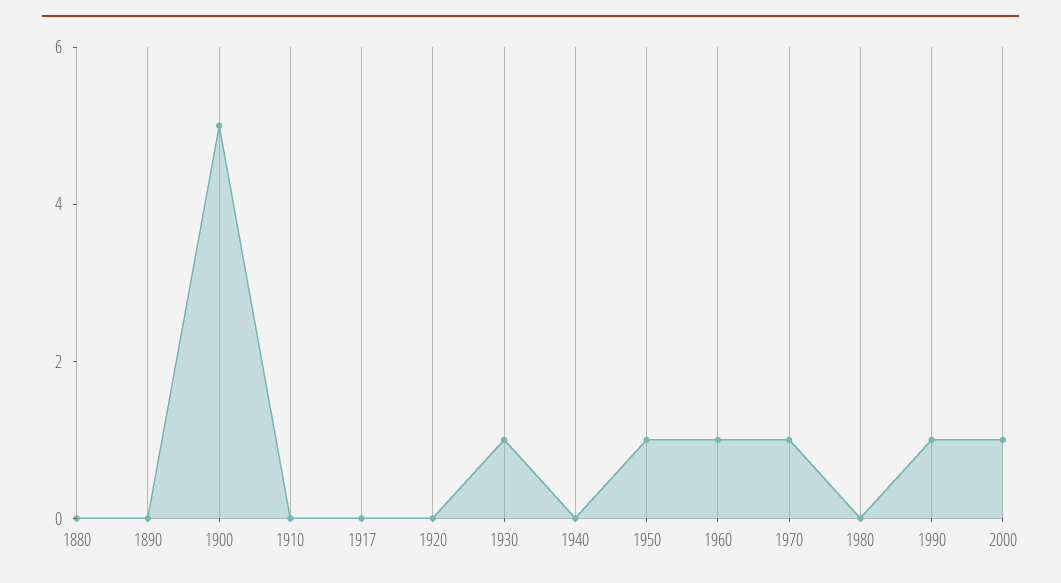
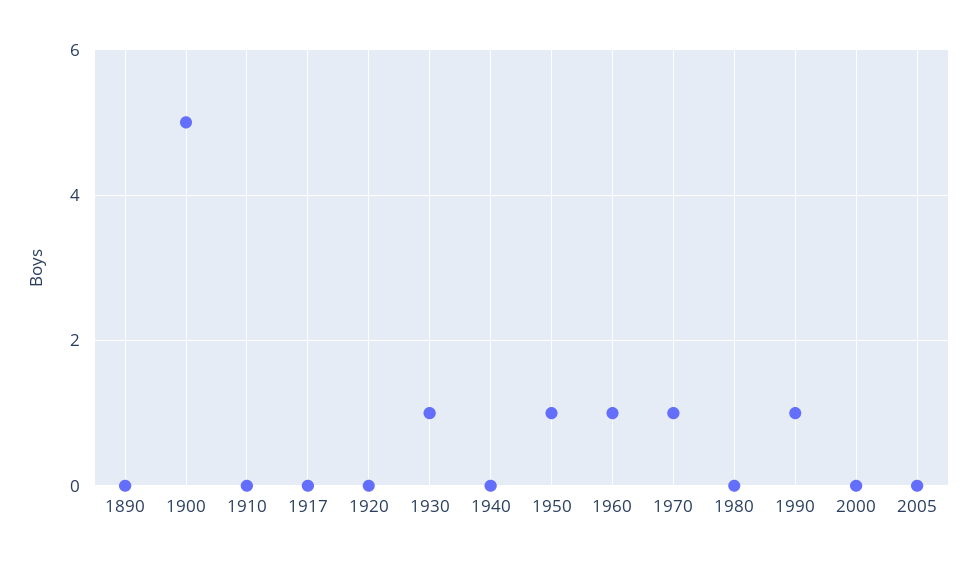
1880: 0 -> none
2000: 1 -> 0
2005: none -> 0

